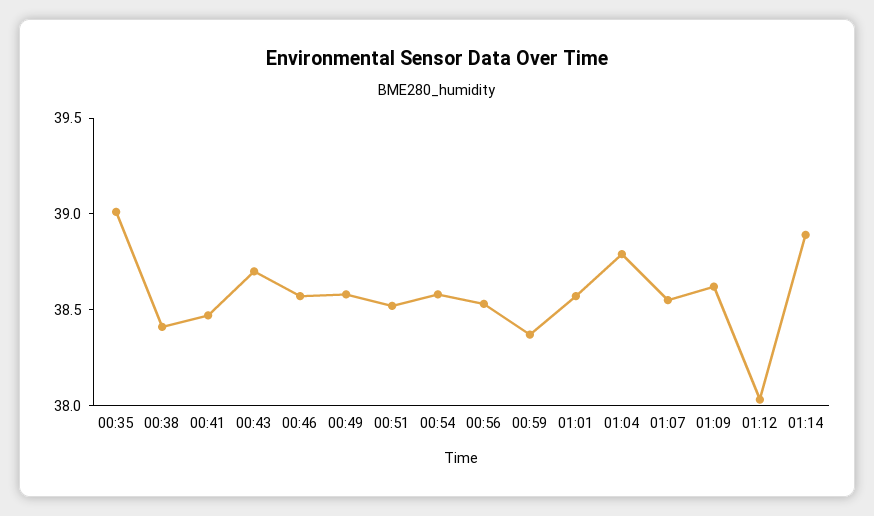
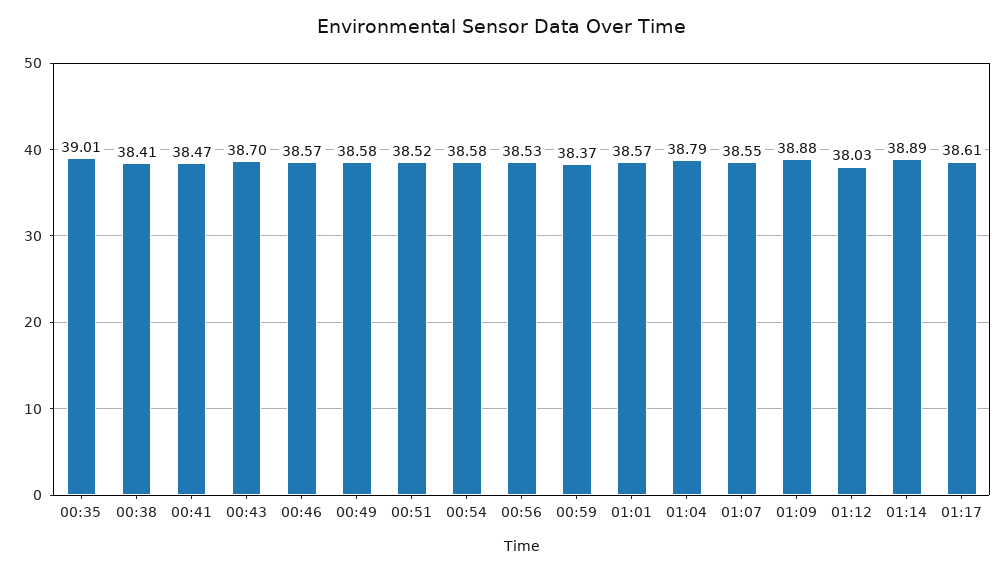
01:09: 38.6 -> 38.88
01:17: none -> 38.61

